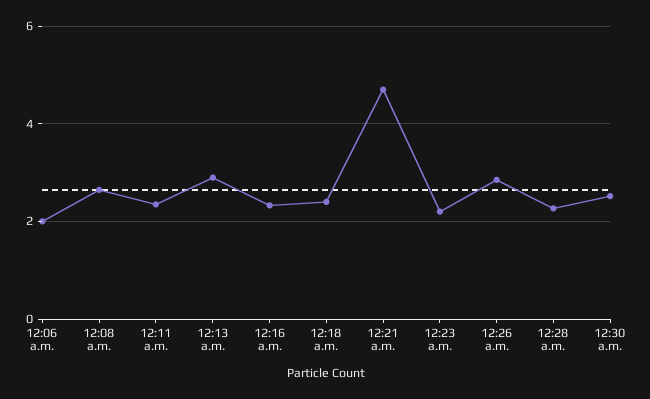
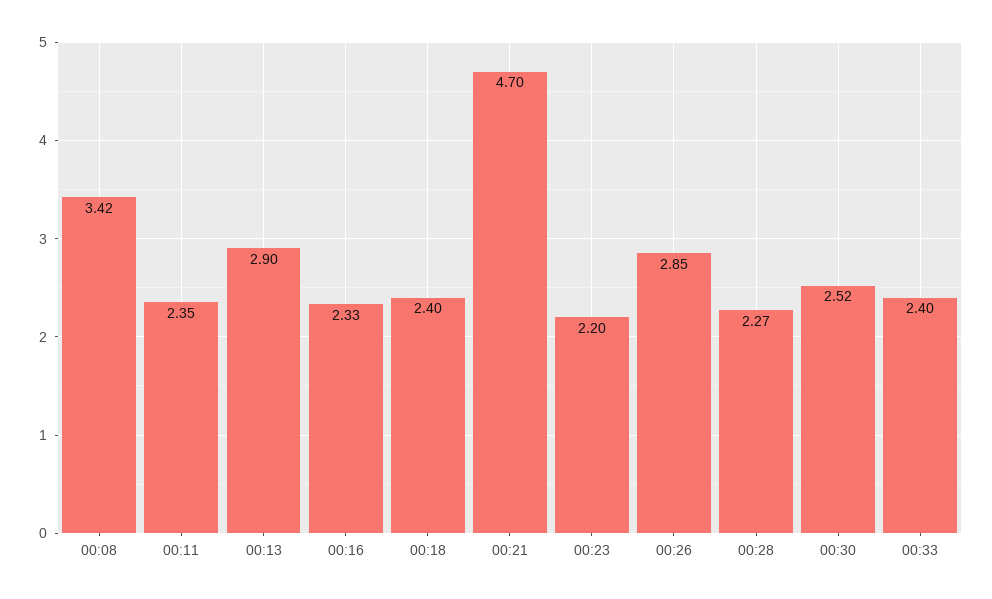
12:06 a.m.: 2 -> none
12:08 a.m.: 2.6 -> 3.42
00:33: none -> 2.4

